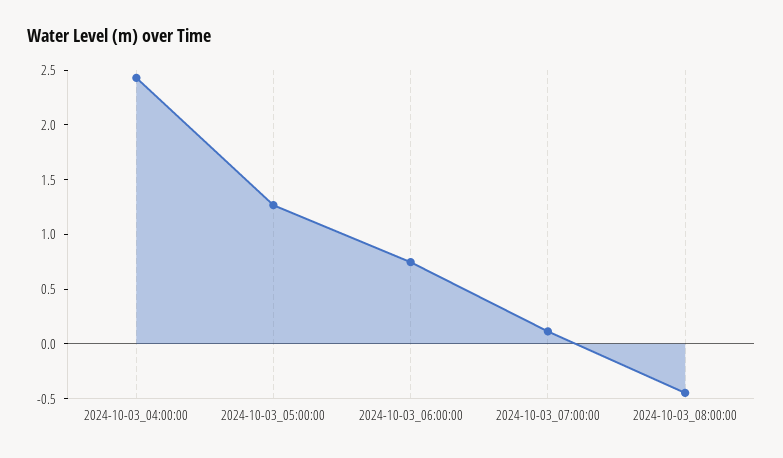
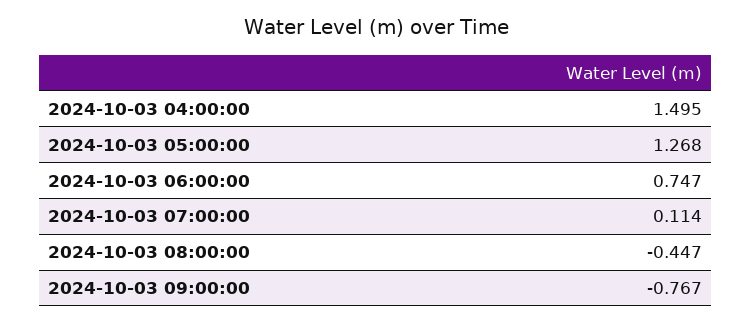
2024-10-03_04:00:00: 2.4 -> 1.495
2024-10-03 09:00:00: none -> -0.767

